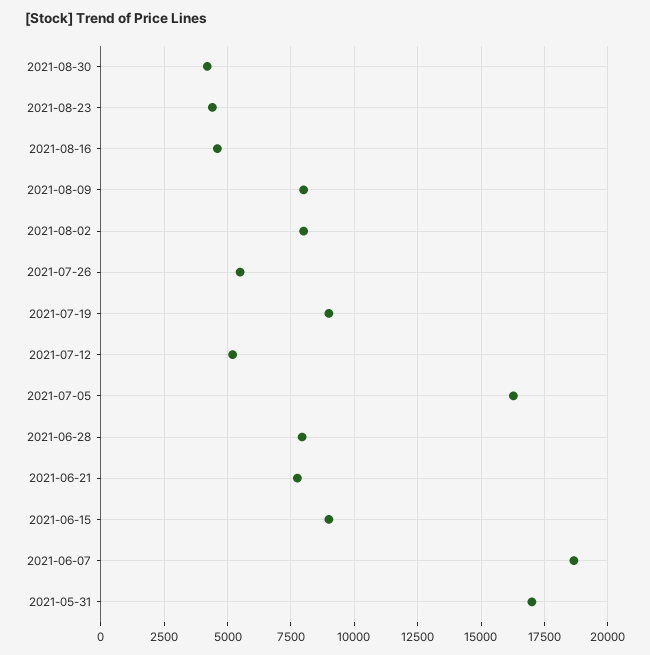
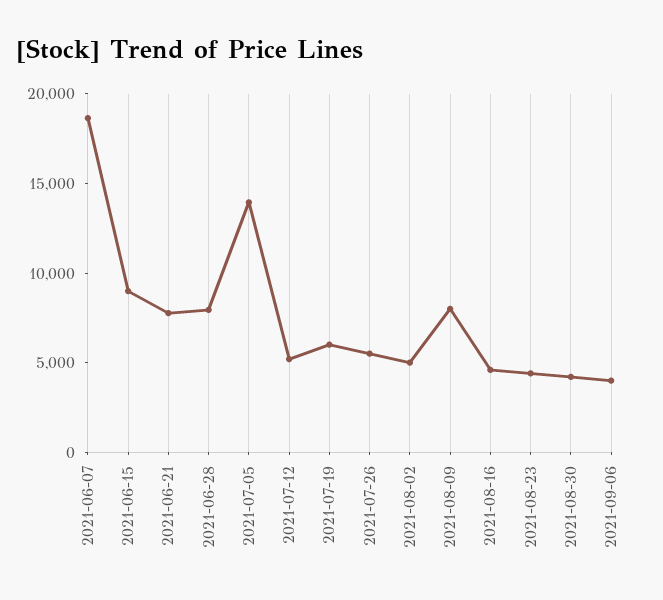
2021-08-02: 8000 -> 5000
2021-07-19: 9000 -> 6000
2021-07-05: 16250 -> 14000
2021-05-31: 17000 -> none
2021-09-06: none -> 4000

